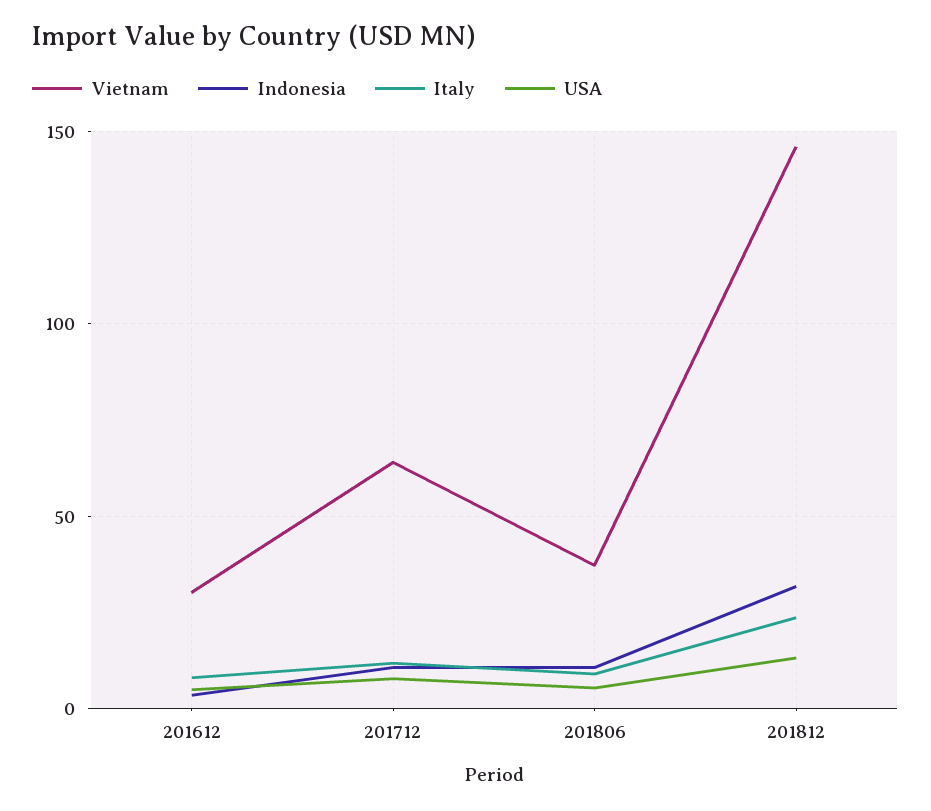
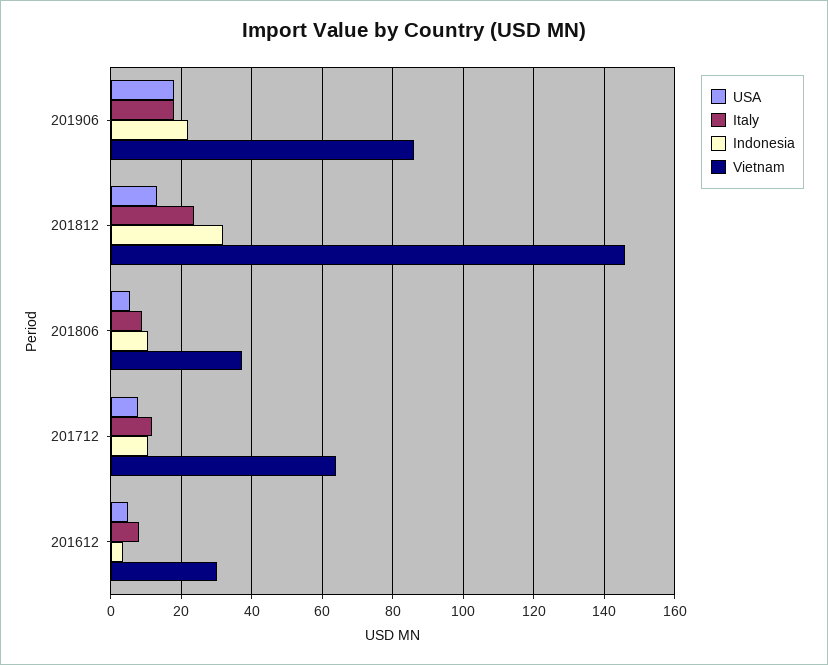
USA, 201906: none -> 18
Italy, 201906: none -> 18
Indonesia, 201906: none -> 22
Vietnam, 201906: none -> 86

